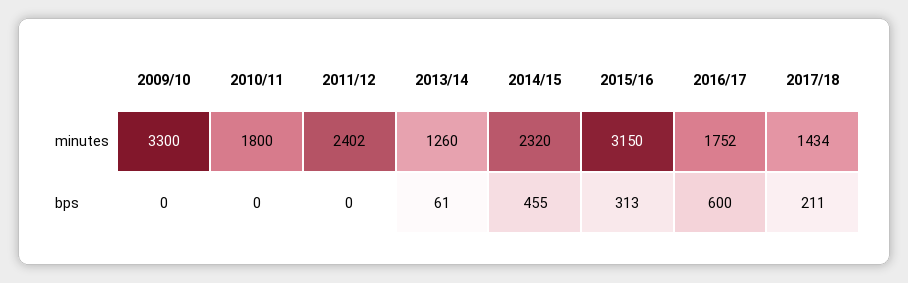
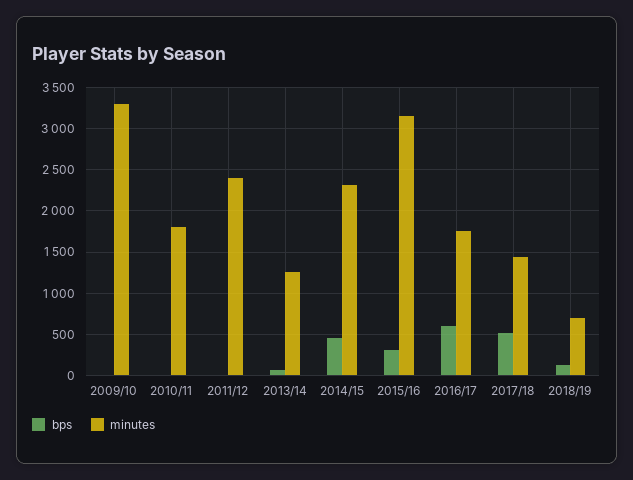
bps, 2017/18: 211 -> 500
bps, 2018/19: none -> 100
minutes, 2018/19: none -> 700

